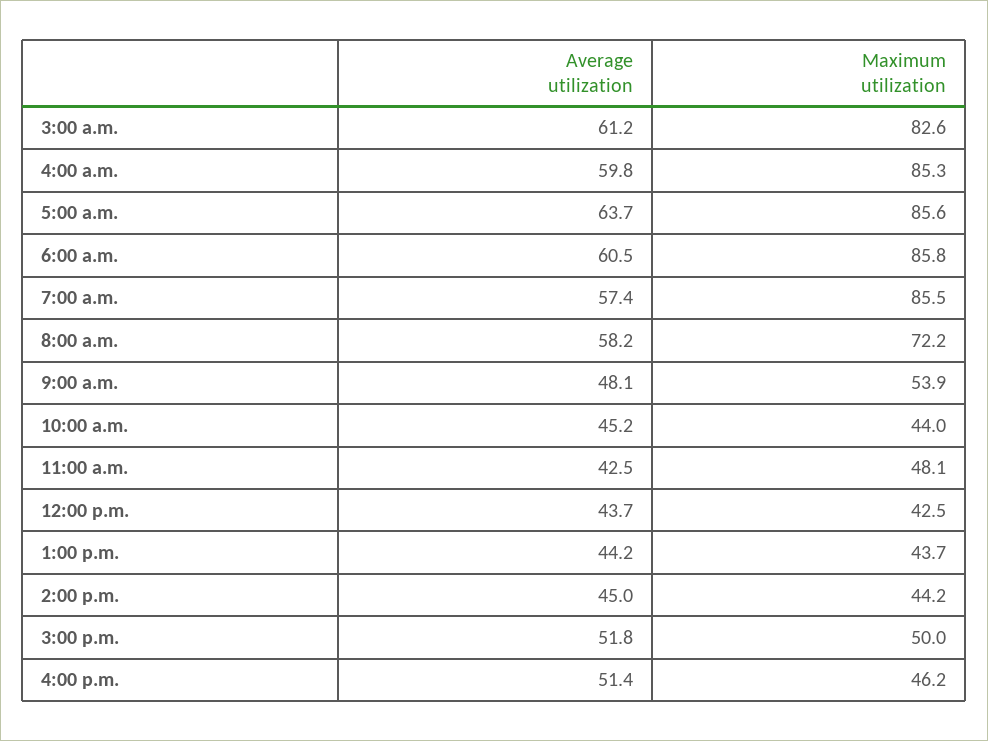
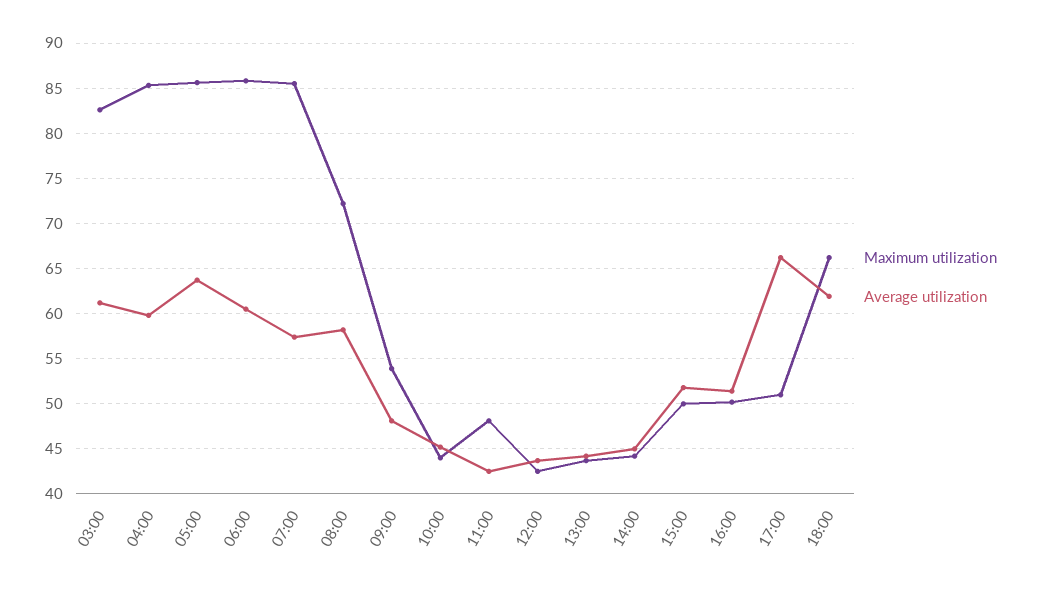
Maximum utilization, 4:00 p.m.: 46.2 -> 50
Maximum utilization, 17:00: none -> 51
Average utilization, 17:00: none -> 66
Maximum utilization, 18:00: none -> 66
Average utilization, 18:00: none -> 62

